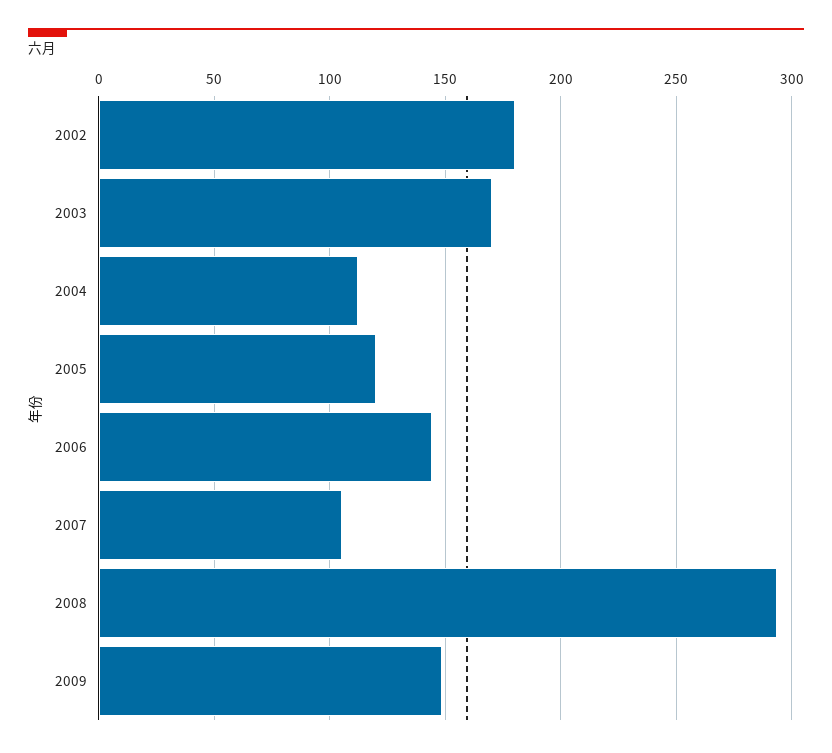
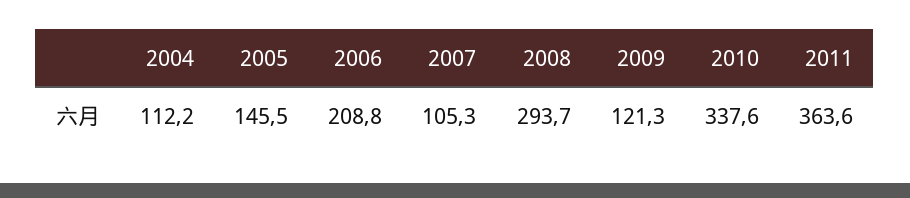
2002: 180 -> none
2003: 170 -> none
2005: 120 -> 145.5
2006: 145 -> 208.8
2009: 150 -> 121.3
2010: none -> 337.6
2011: none -> 363.6

